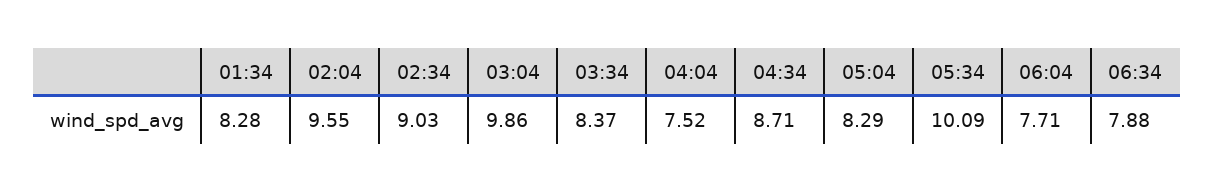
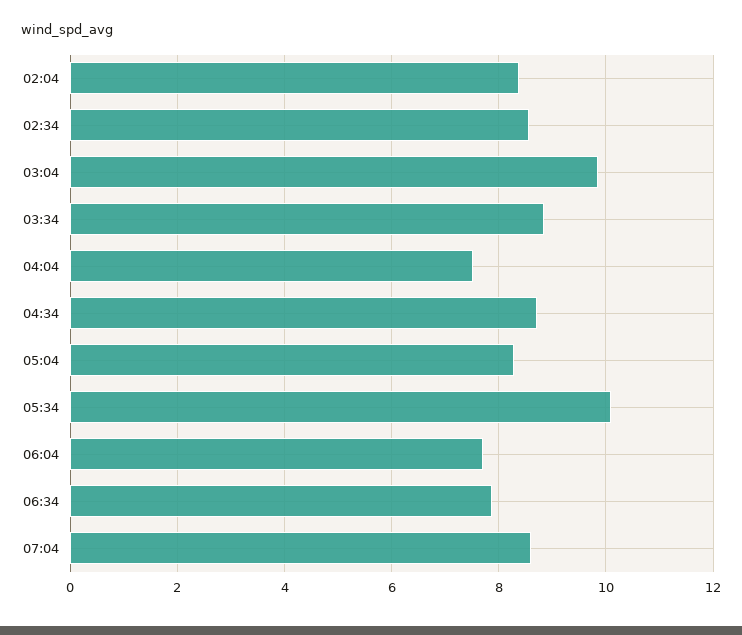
01:34: 8.28 -> none
02:04: 9.55 -> 8.4
02:34: 9.03 -> 8.6
03:34: 8.37 -> 8.8
07:04: none -> 8.6

